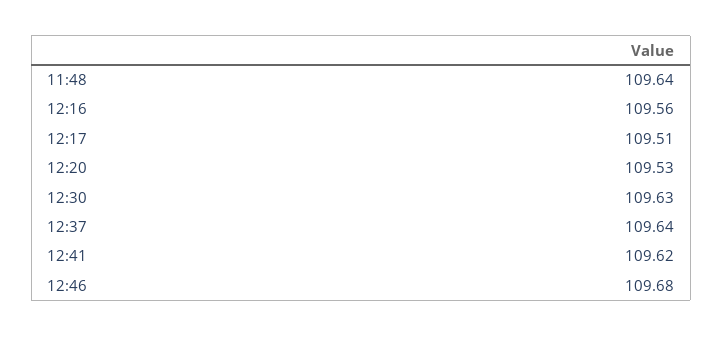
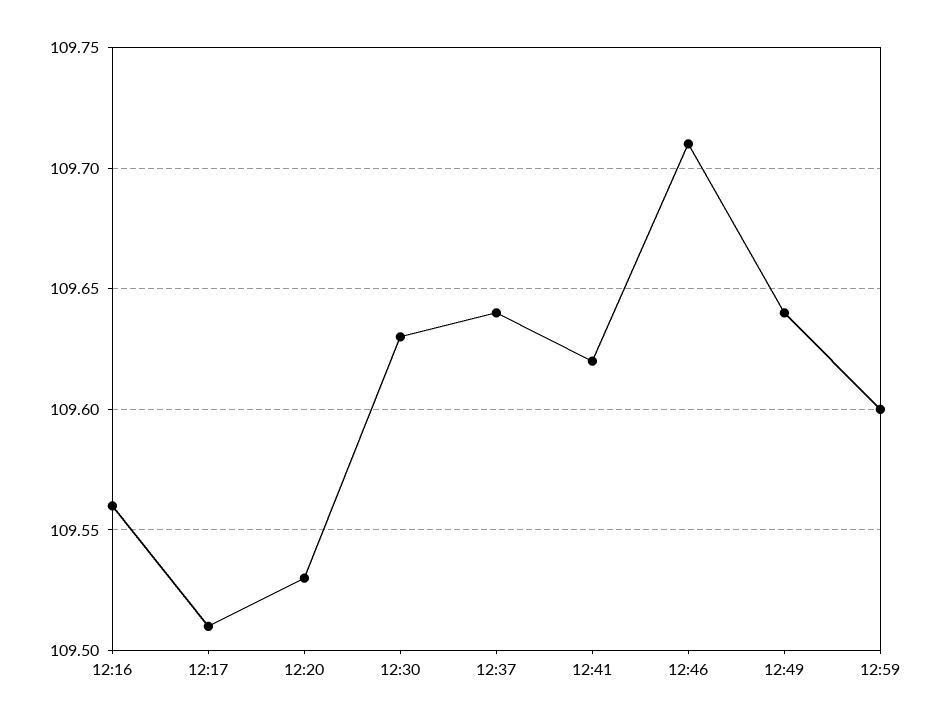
11:48: 109.64 -> none
12:46: 109.68 -> 109.71
12:49: none -> 109.64
12:59: none -> 109.6

